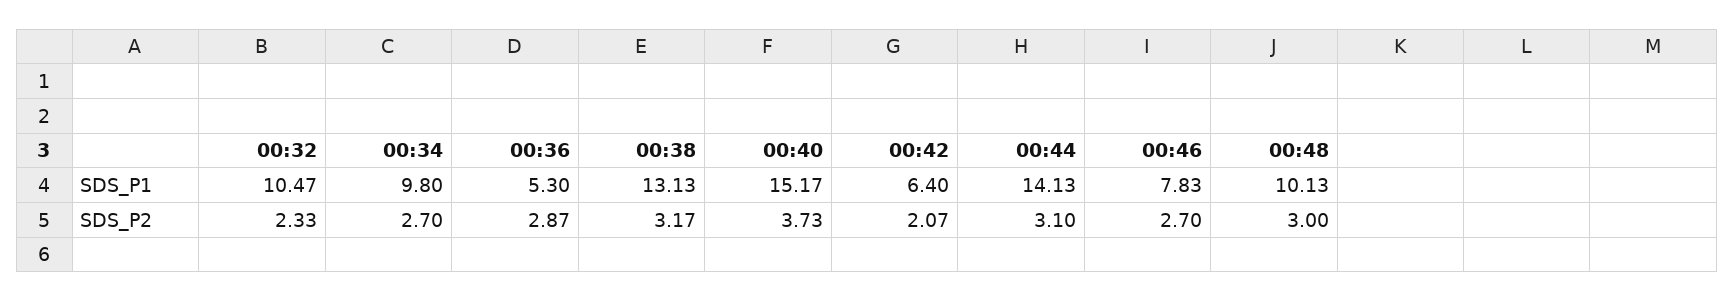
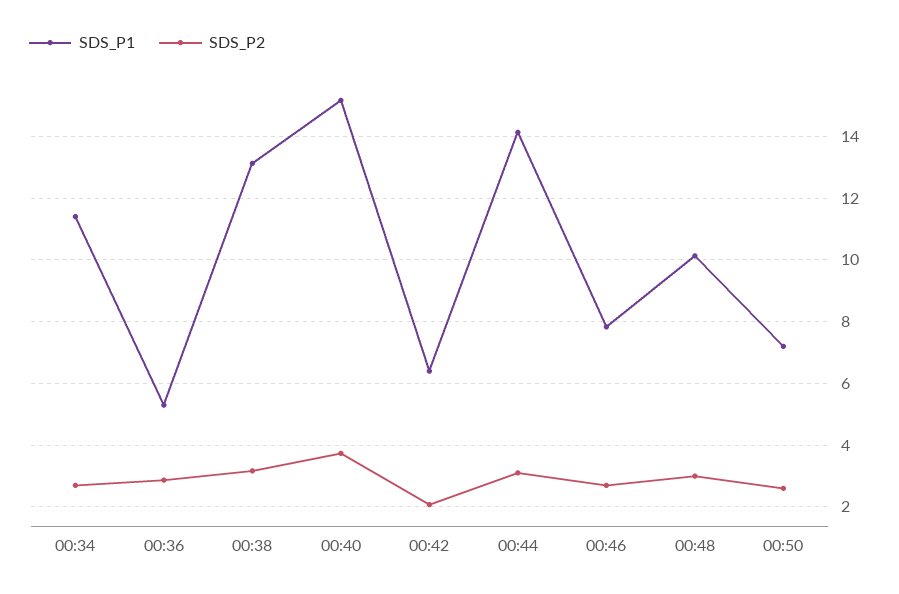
SDS_P1, 00:32: 10.47 -> none
SDS_P1, 00:34: 9.8 -> 11.4
SDS_P2, 00:32: 2.33 -> none
SDS_P1, 00:50: none -> 7.2
SDS_P2, 00:50: none -> 2.6

